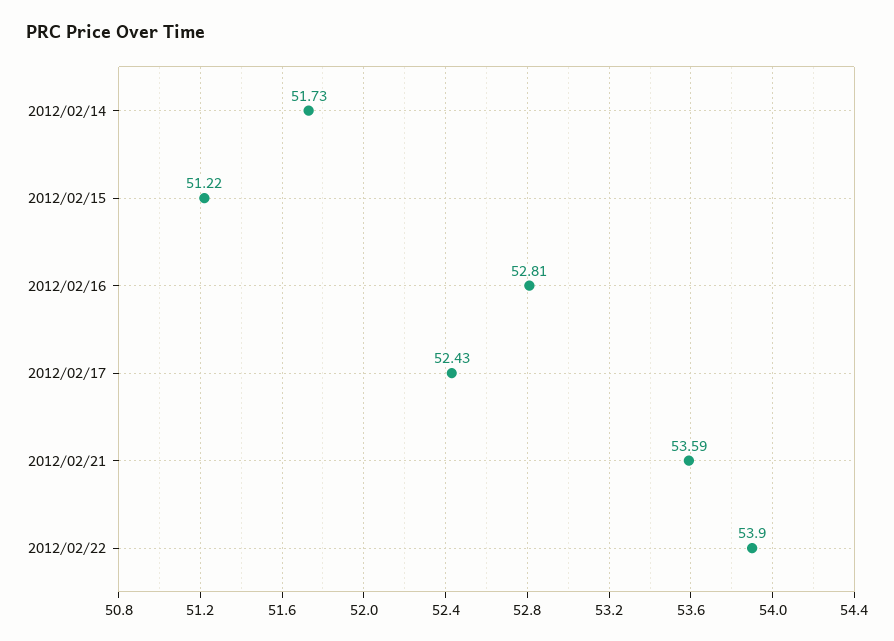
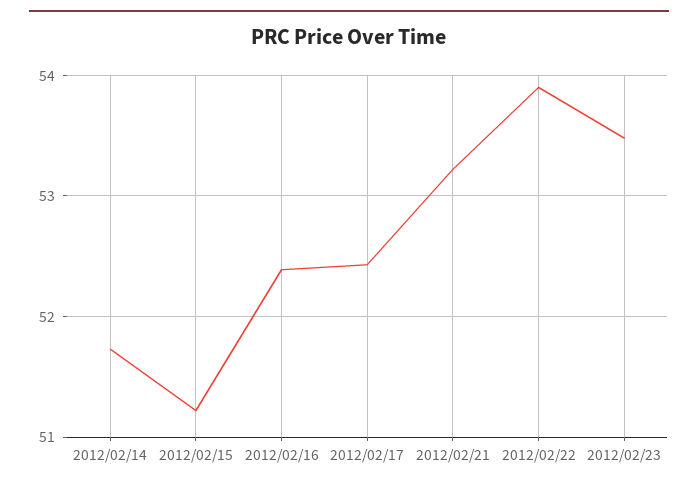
2012/02/16: 52.81 -> 52.4
2012/02/21: 53.59 -> 53.2
2012/02/23: none -> 53.5

